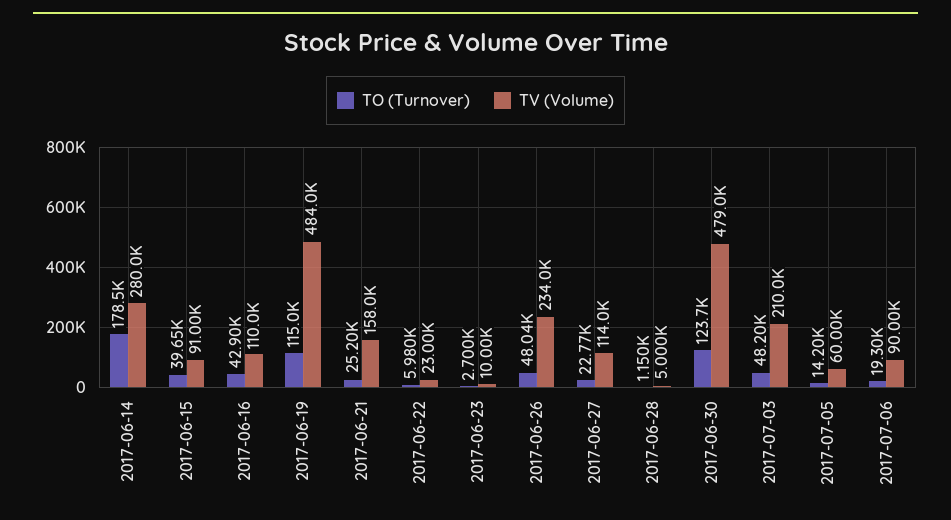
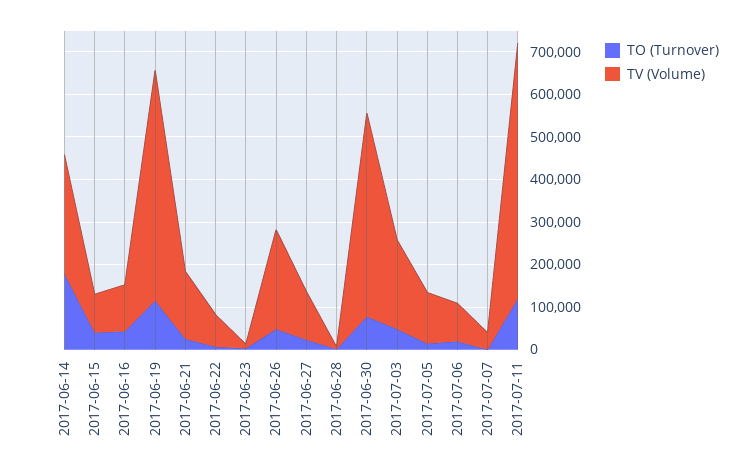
TV (Volume), 2017-06-19: 484000 -> 540000
TV (Volume), 2017-06-22: 23000 -> 80000
TO (Turnover), 2017-06-30: 123700 -> 80000
TV (Volume), 2017-07-05: 60000 -> 120000
TO (Turnover), 2017-07-07: none -> 0
TV (Volume), 2017-07-07: none -> 40000
TO (Turnover), 2017-07-11: none -> 120000
TV (Volume), 2017-07-11: none -> 600000

